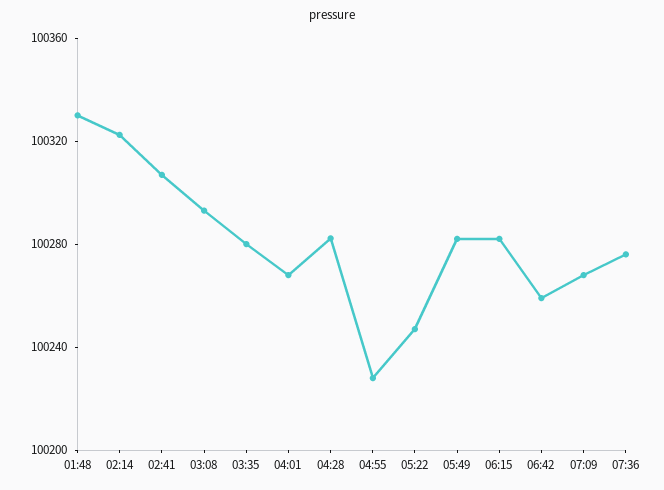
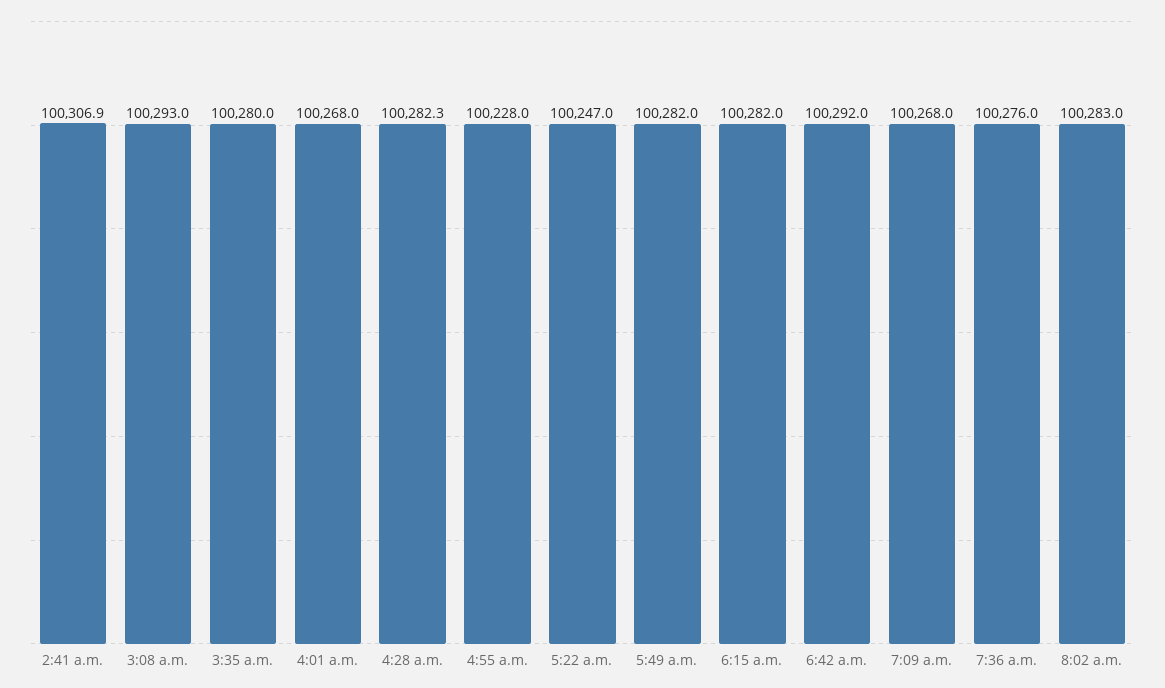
01:48: 100330 -> none
02:14: 100320 -> none
06:42: 100260 -> 100292
8:02 a.m.: none -> 100283

